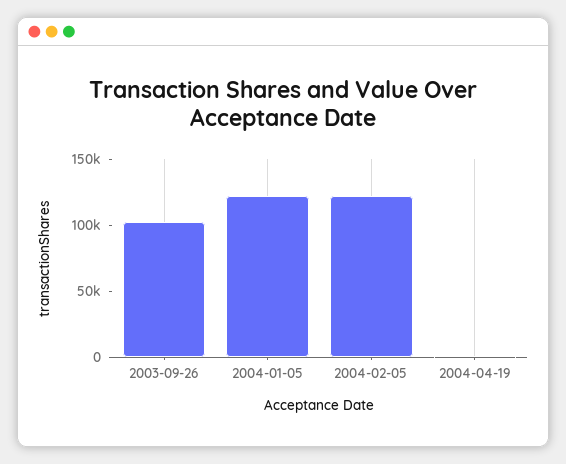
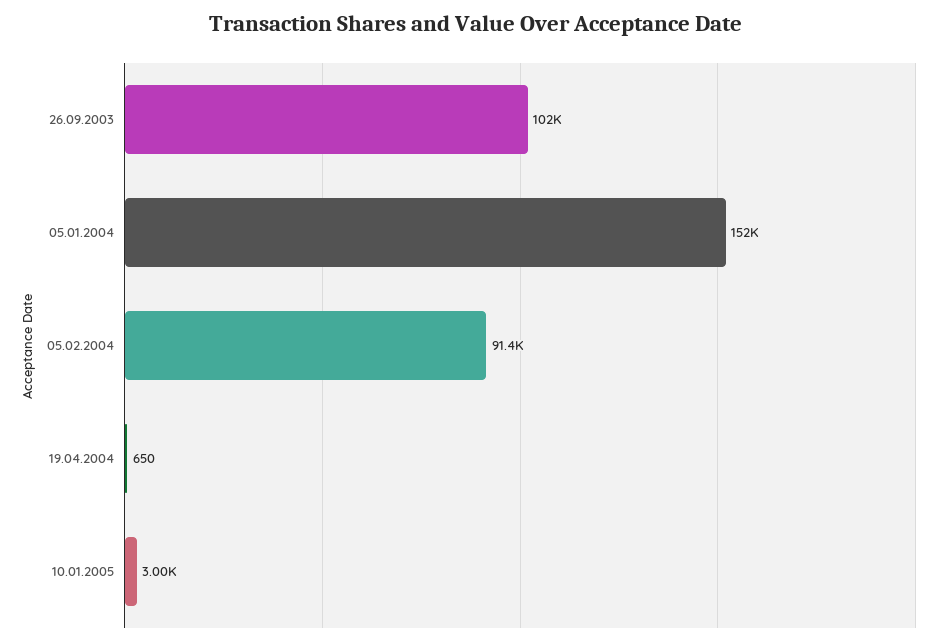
2004-01-05: 120000 -> 152000
2004-02-05: 120000 -> 91400
10.01.2005: none -> 3000

